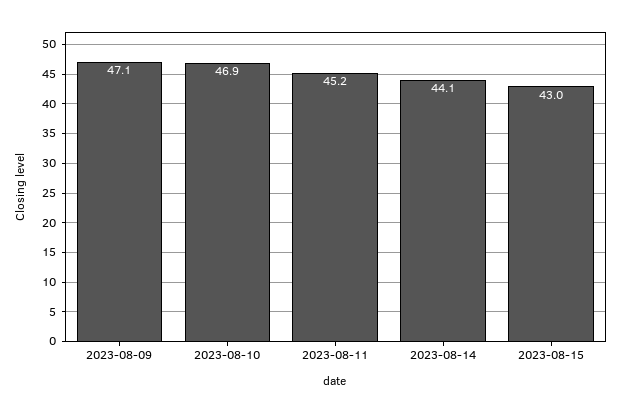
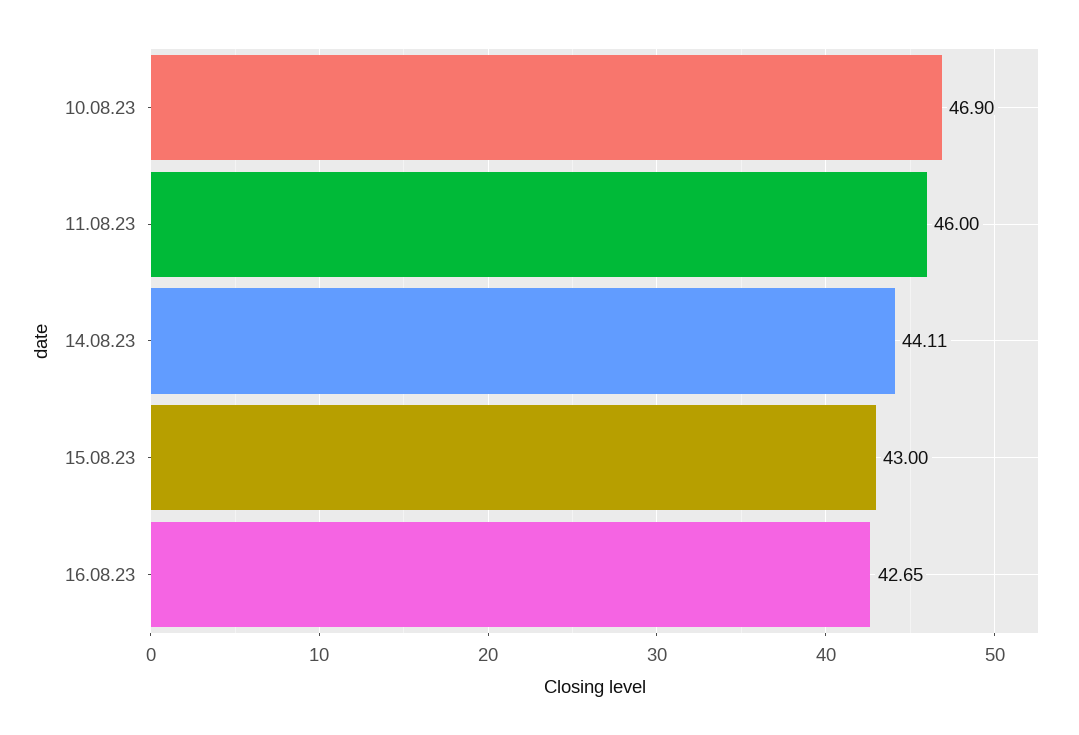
2023-08-09: 47.1 -> none
2023-08-11: 45.2 -> 46
16.08.23: none -> 42.65

